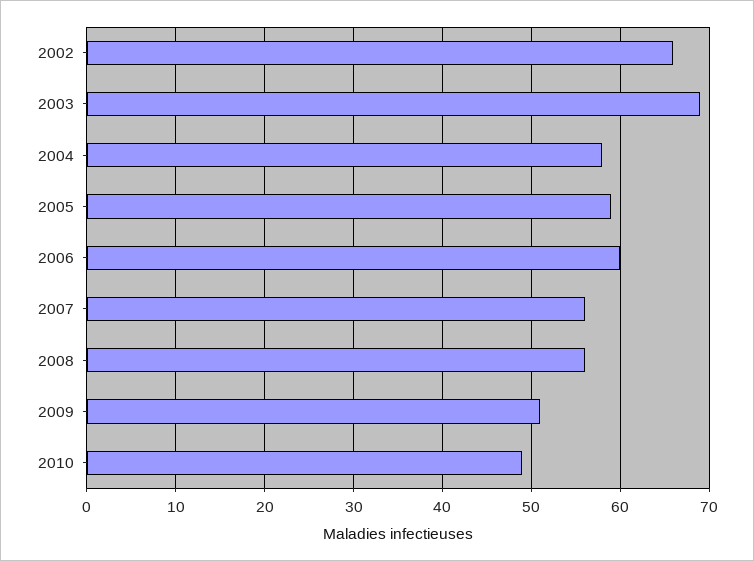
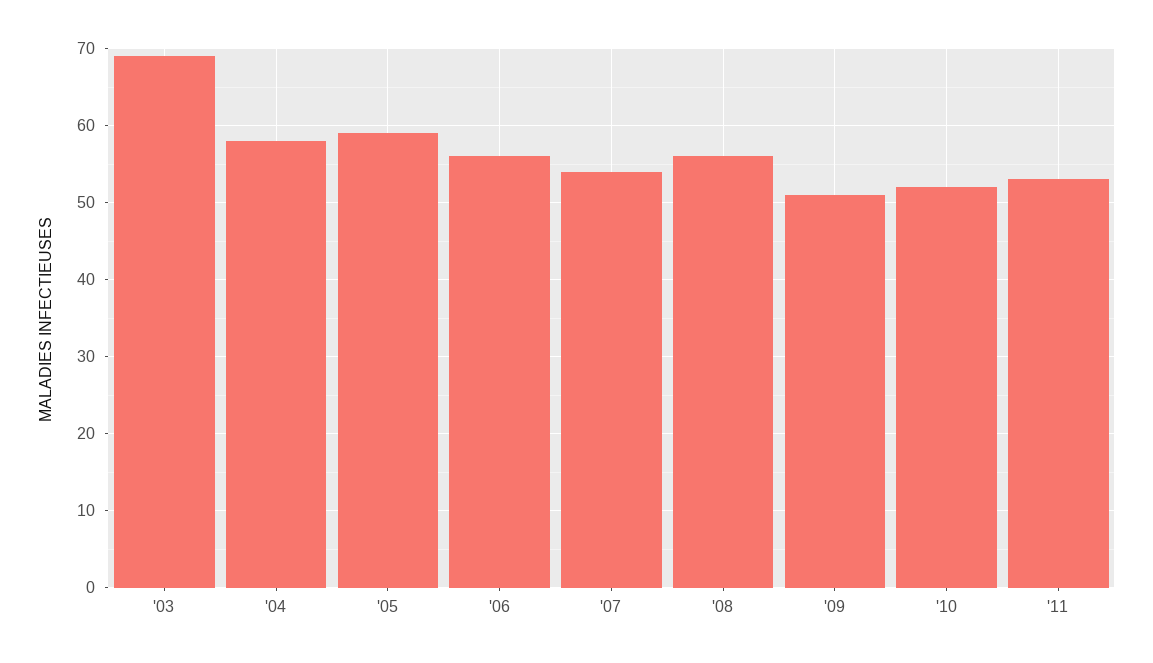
2002: 66 -> none
2006: 60 -> 56
2007: 56 -> 54
2010: 49 -> 52
'11: none -> 53

